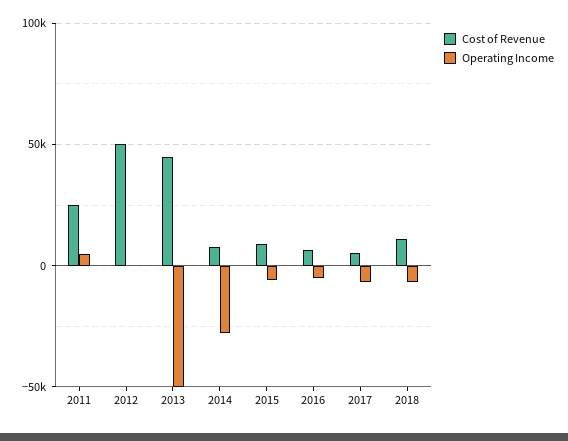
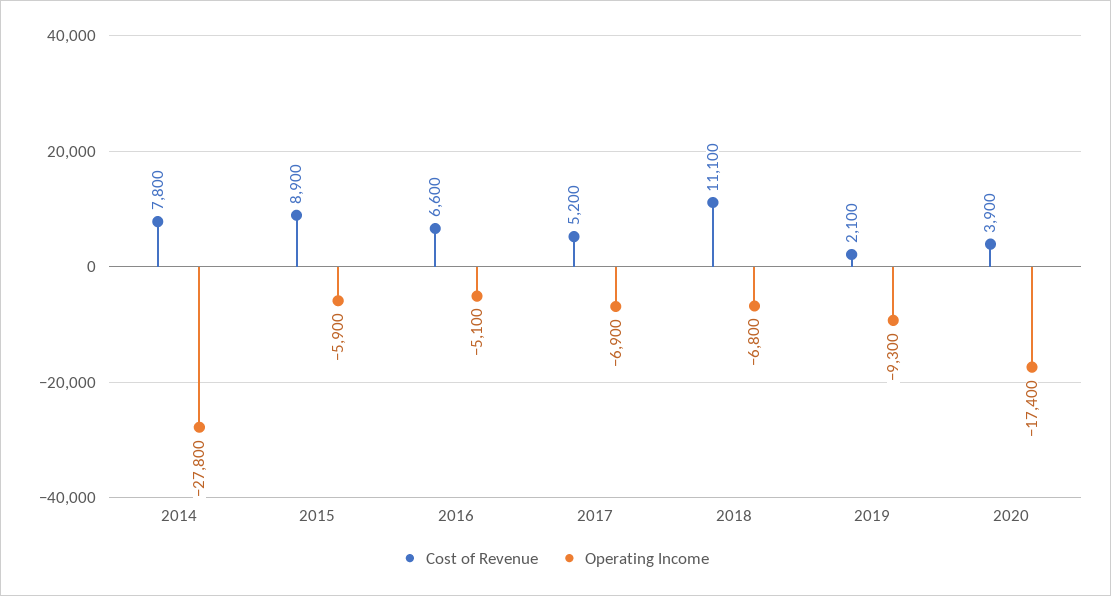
Cost of Revenue, 2011: 25000 -> none
Operating Income, 2011: 5000 -> none
Cost of Revenue, 2012: 50000 -> none
Operating Income, 2012: 0 -> none
Cost of Revenue, 2013: 45000 -> none
Operating Income, 2013: -50000 -> none
Cost of Revenue, 2019: none -> 2100
Operating Income, 2019: none -> -9300
Cost of Revenue, 2020: none -> 3900
Operating Income, 2020: none -> -17400

